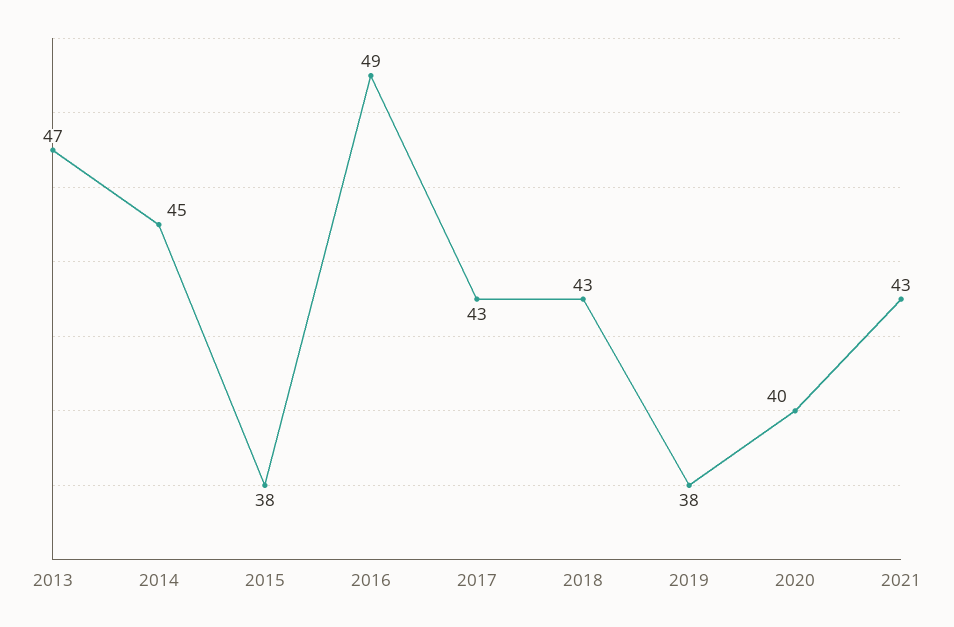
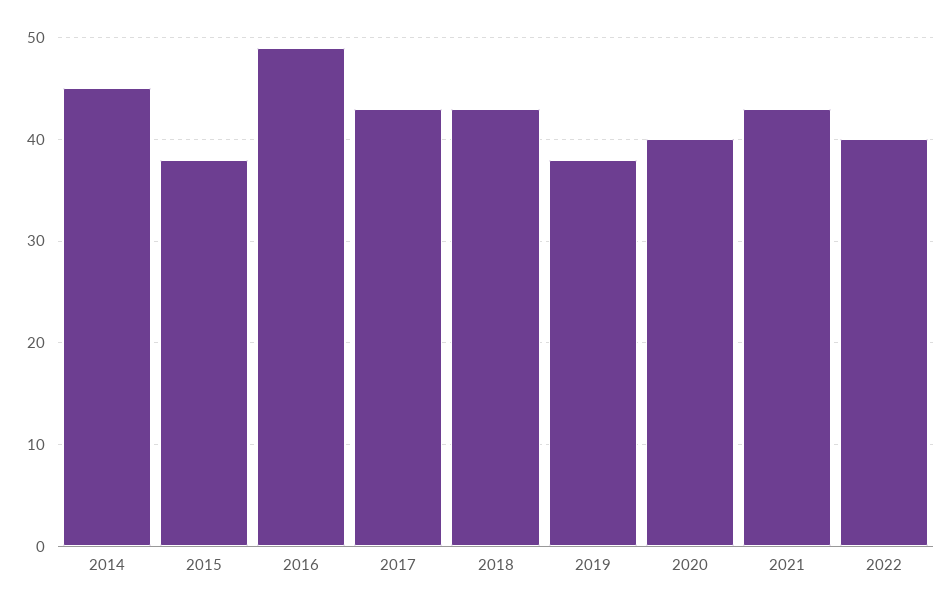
2013: 47 -> none
2022: none -> 40

